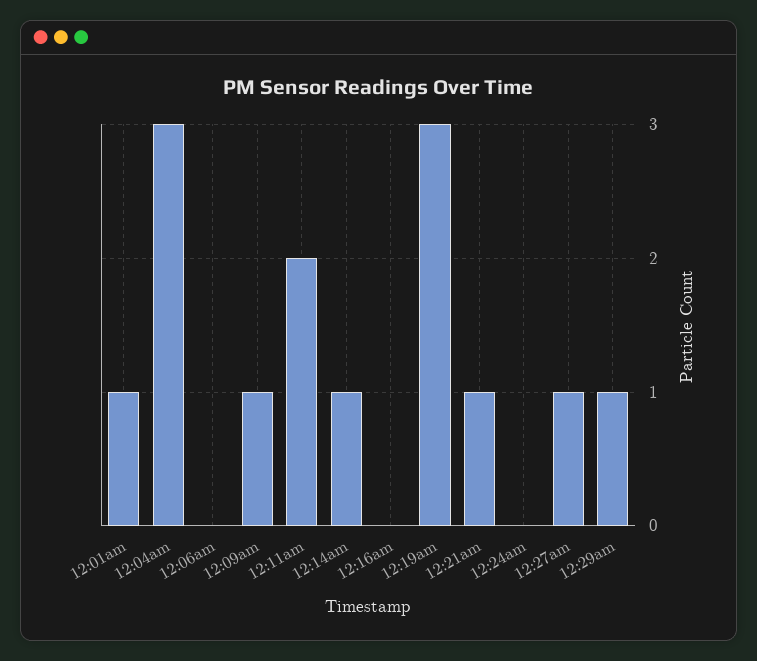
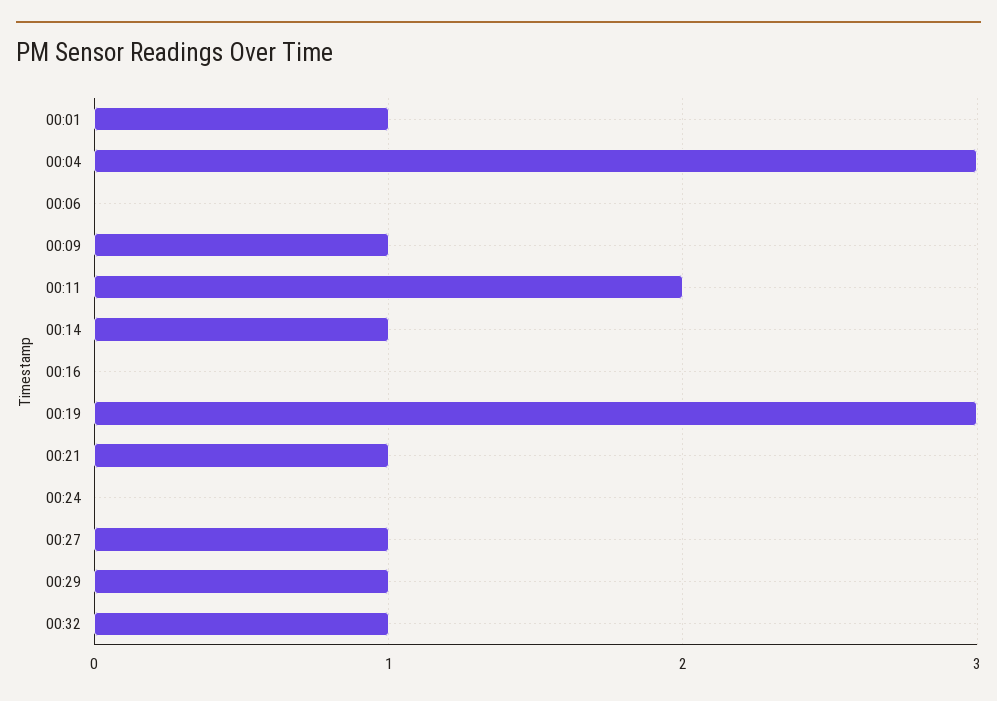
00:32: none -> 1

